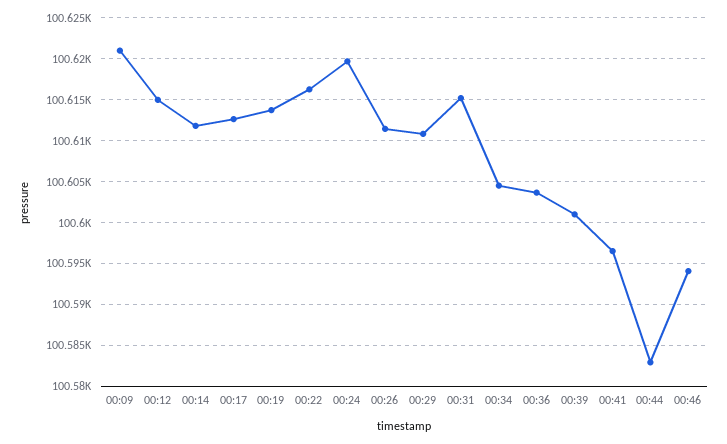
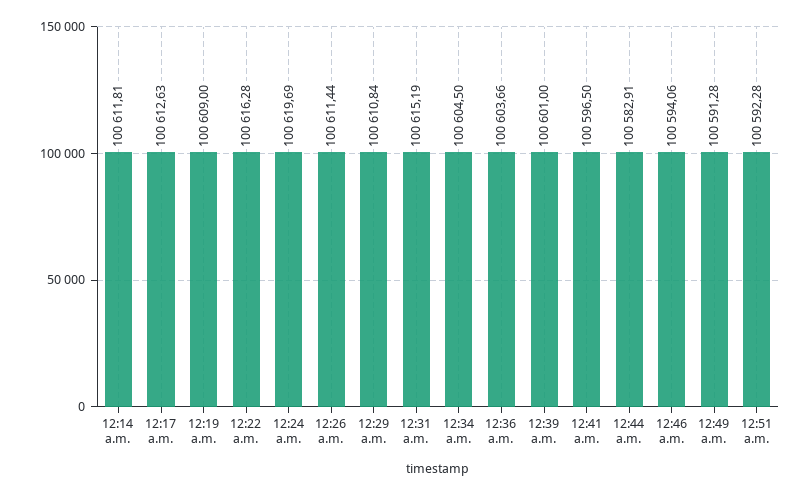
00:09: 100621 -> none
00:12: 100615 -> none
00:19: 100614 -> 100609
12:49 a.m.: none -> 100591.28
12:51 a.m.: none -> 100592.28

